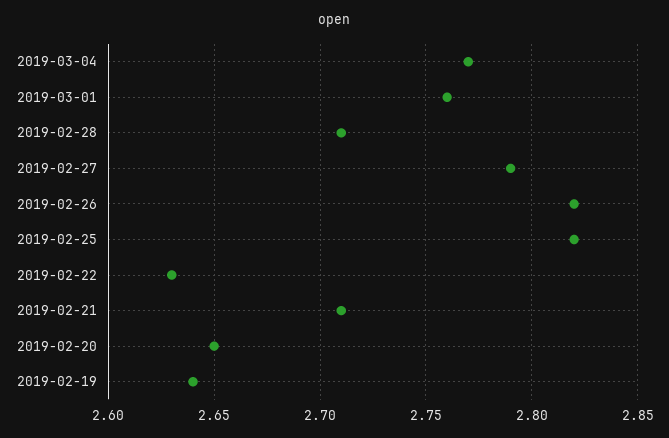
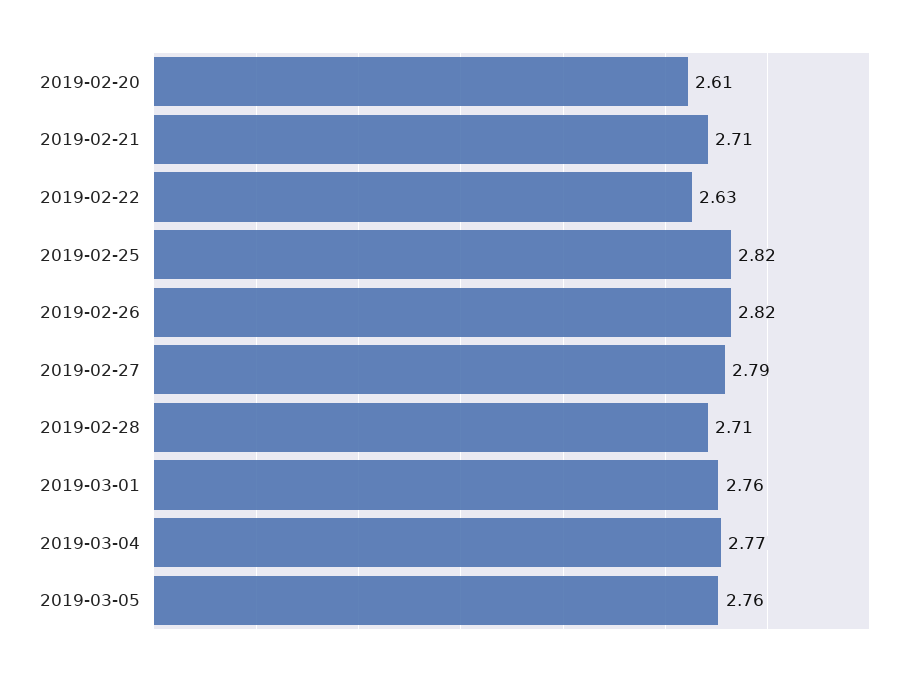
2019-02-20: 2.65 -> 2.61
2019-02-19: 2.64 -> none
2019-03-05: none -> 2.76

